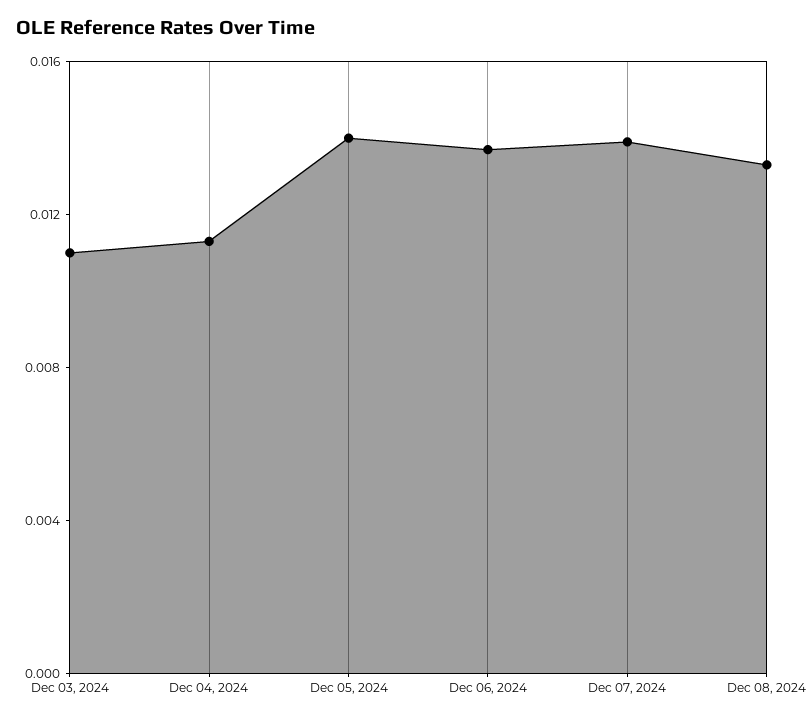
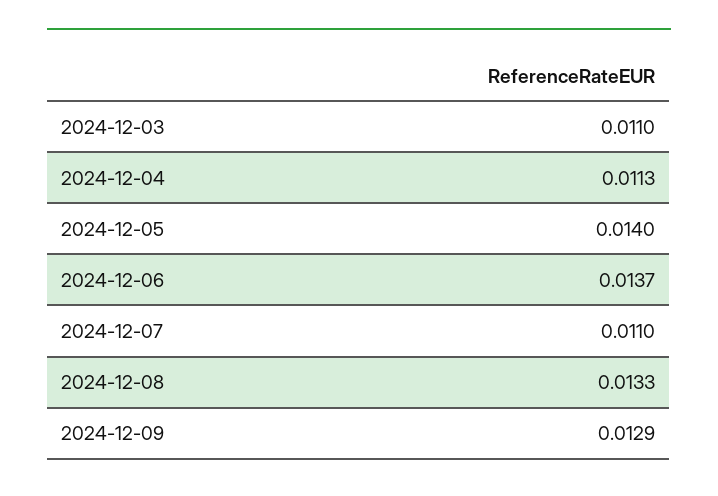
Dec 07, 2024: 0.014 -> 0.011
2024-12-09: none -> 0.0129

